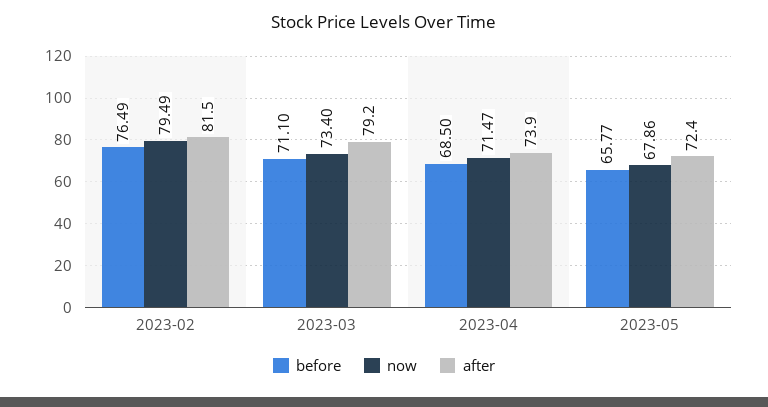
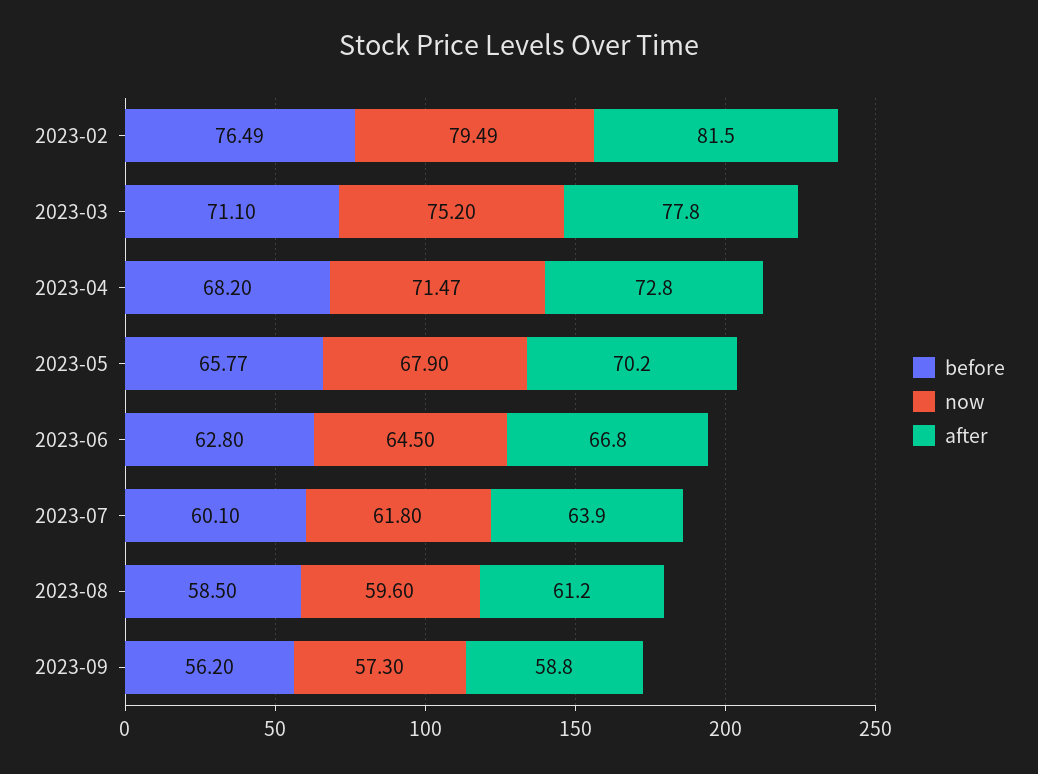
now, 2023-03: 73.4 -> 75.2
after, 2023-03: 79.2 -> 77.8
before, 2023-04: 68.5 -> 68.2
after, 2023-04: 73.9 -> 72.8
now, 2023-05: 67.86 -> 67.9
after, 2023-05: 72.4 -> 70.2
before, 2023-06: none -> 62.8
now, 2023-06: none -> 64.5
after, 2023-06: none -> 66.8
before, 2023-07: none -> 60.1
now, 2023-07: none -> 61.8
after, 2023-07: none -> 63.9
before, 2023-08: none -> 58.5
now, 2023-08: none -> 59.6
after, 2023-08: none -> 61.2
before, 2023-09: none -> 56.2
now, 2023-09: none -> 57.3
after, 2023-09: none -> 58.8

